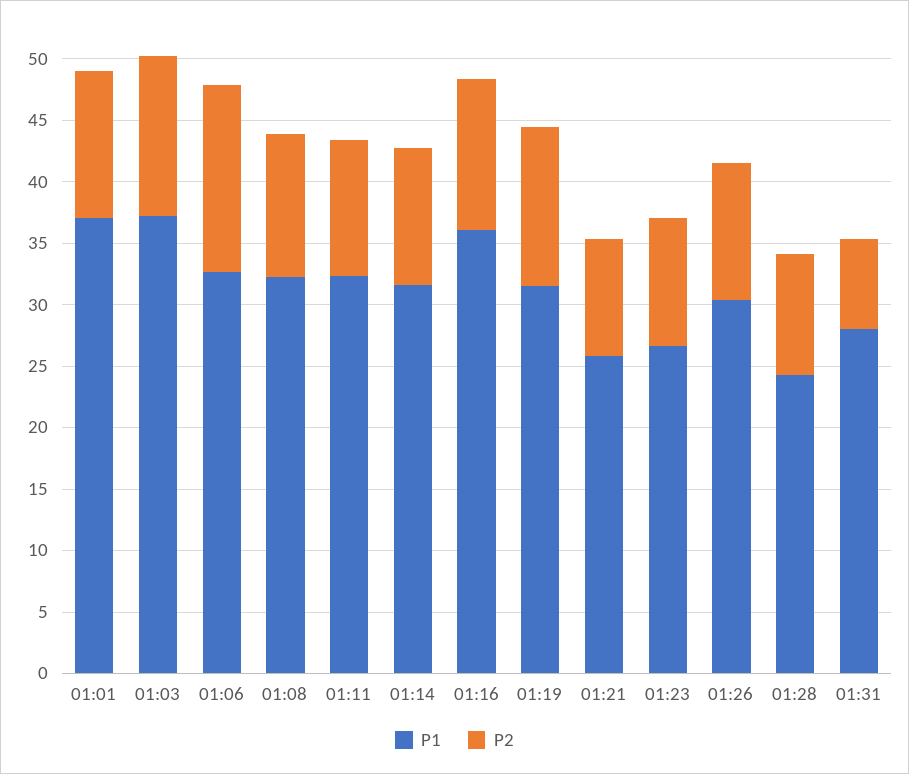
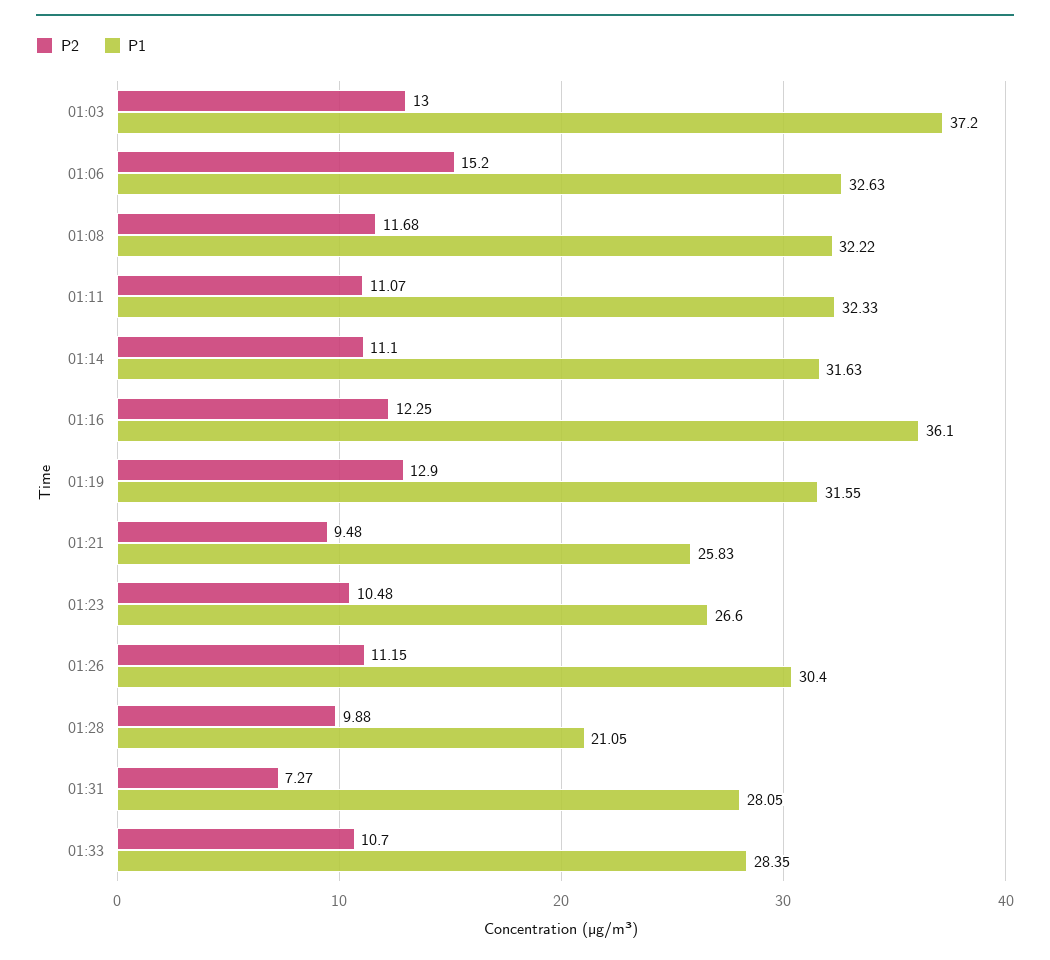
P1, 01:01: 37 -> none
P2, 01:01: 12 -> none
P1, 01:28: 24 -> 21.05
P2, 01:33: none -> 10.7
P1, 01:33: none -> 28.35

